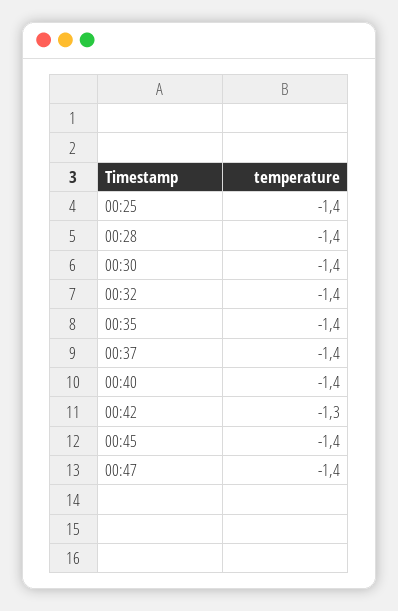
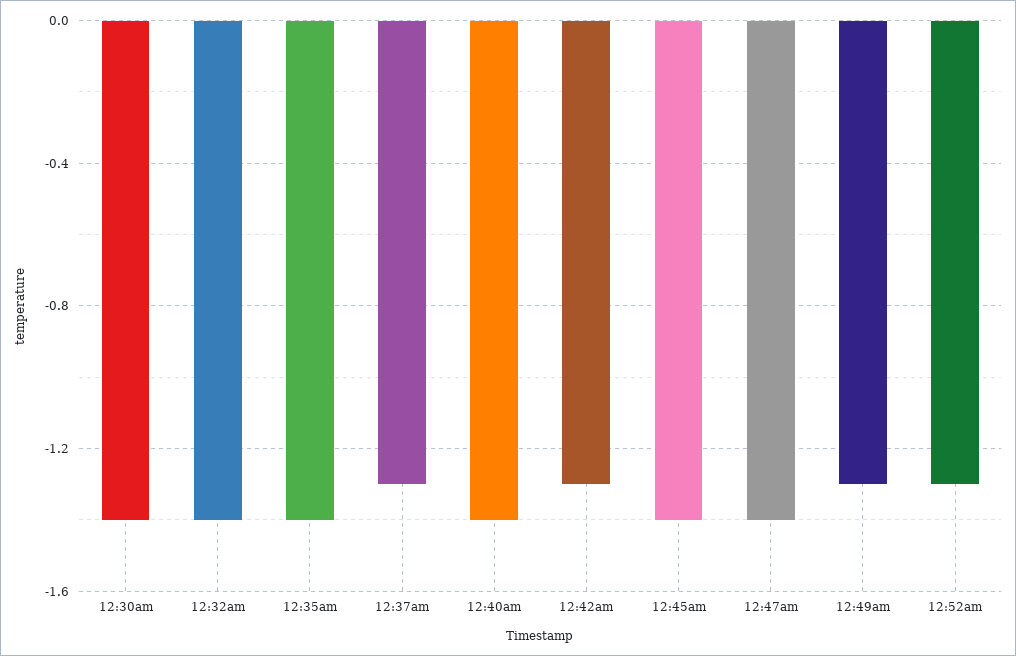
00:25: -1.4 -> none
00:28: -1.4 -> none
00:37: -1.4 -> -1.3
12:49am: none -> -1.3
12:52am: none -> -1.3

